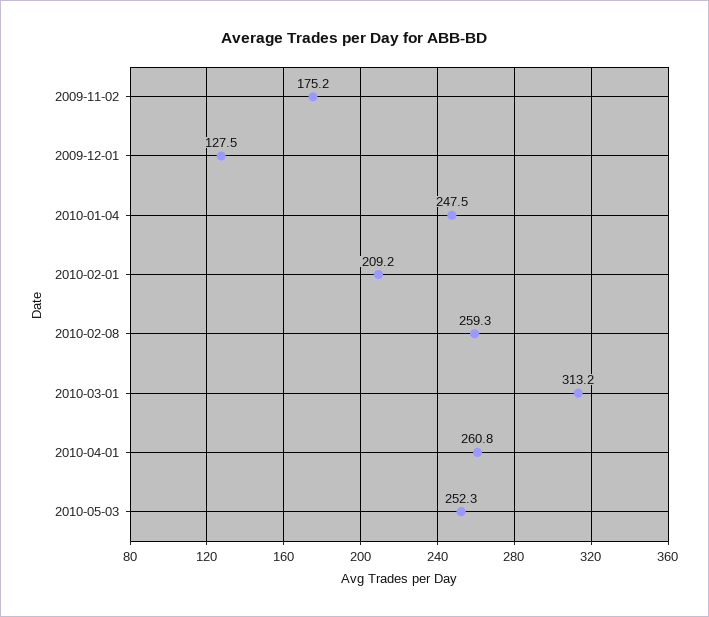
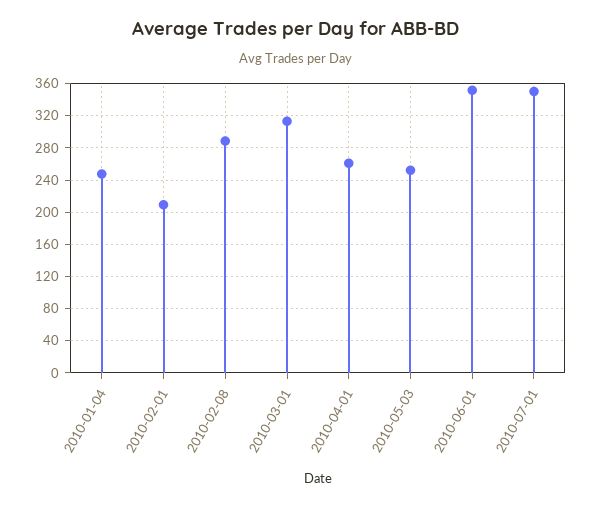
2009-11-02: 175.2 -> none
2009-12-01: 127.5 -> none
2010-02-08: 259.3 -> 290
2010-06-01: none -> 350
2010-07-01: none -> 350

